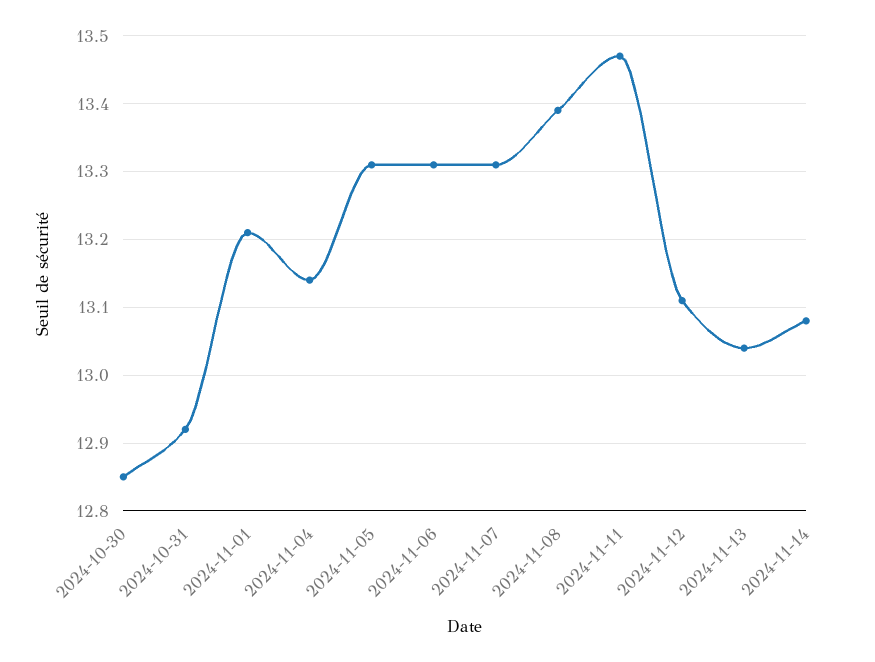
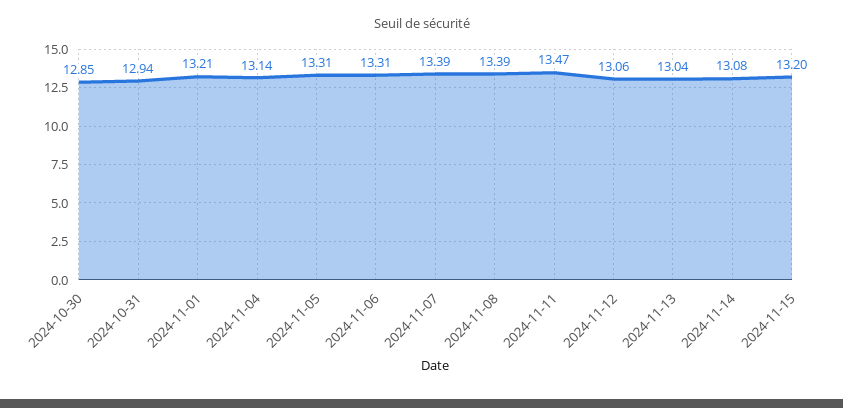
2024-10-31: 12.92 -> 12.94
2024-11-07: 13.31 -> 13.39
2024-11-12: 13.11 -> 13.06
2024-11-15: none -> 13.2

